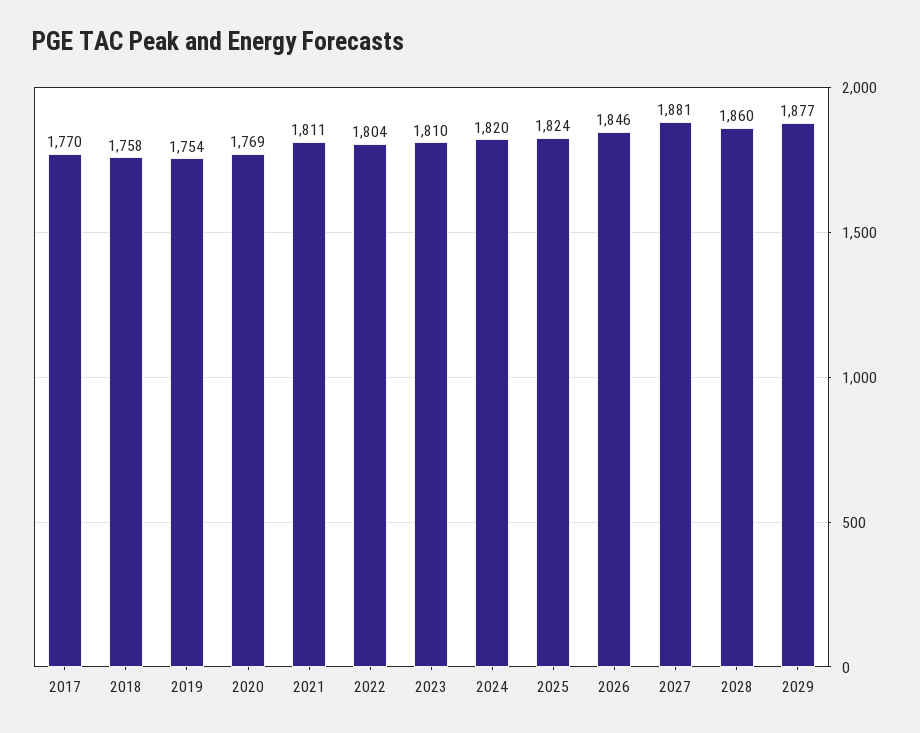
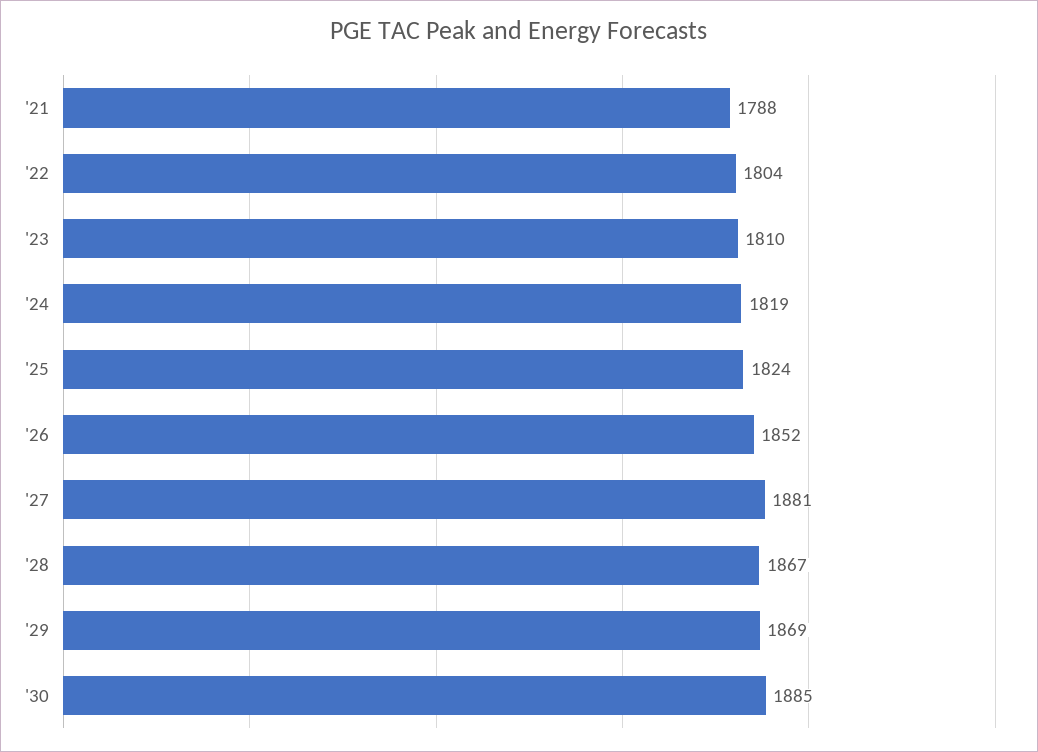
2017: 1770 -> none
2018: 1758 -> none
2019: 1754 -> none
2020: 1769 -> none
2021: 1811 -> 1788
2024: 1820 -> 1819
2026: 1846 -> 1852
2028: 1860 -> 1867
2029: 1877 -> 1869
'30: none -> 1885

